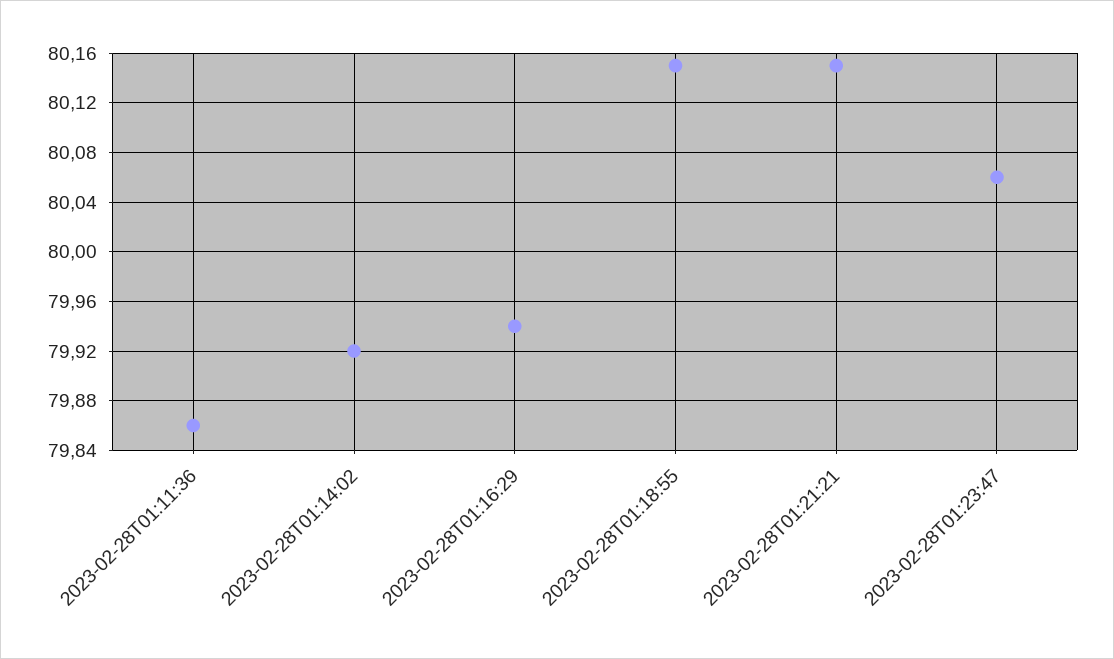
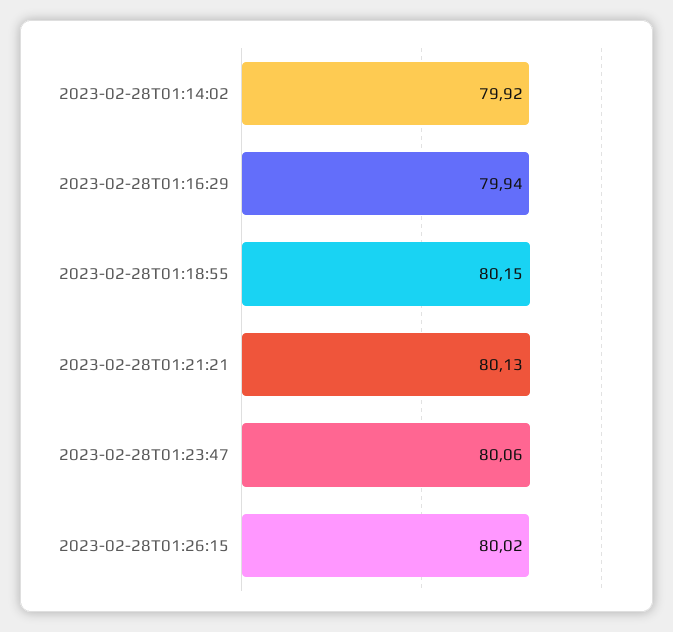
2023-02-28T01:11:36: 79.86 -> none
2023-02-28T01:21:21: 80.15 -> 80.13
2023-02-28T01:26:15: none -> 80.02

